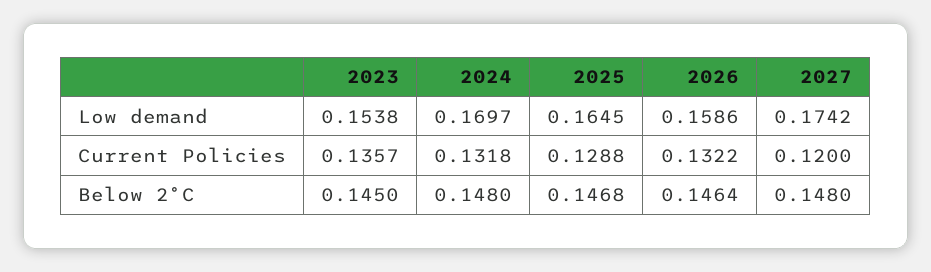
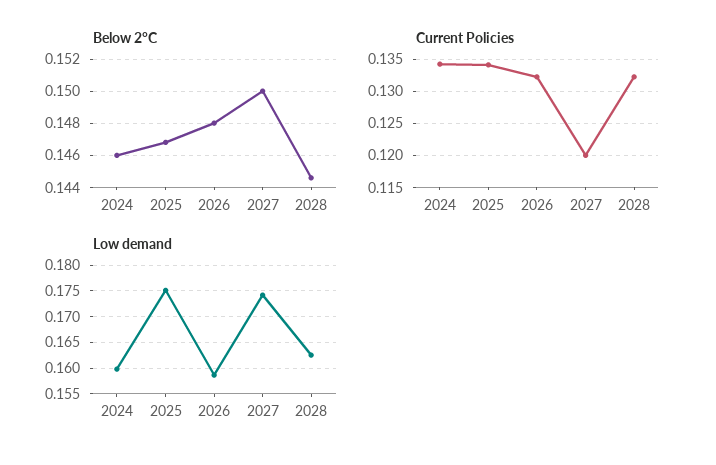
Low demand, 2023: 0.1538 -> none
Low demand, 2024: 0.1697 -> 0.16
Low demand, 2025: 0.1645 -> 0.175
Current Policies, 2023: 0.1357 -> none
Current Policies, 2024: 0.1318 -> 0.134
Current Policies, 2025: 0.1288 -> 0.134
Below 2°C, 2023: 0.145 -> none
Below 2°C, 2024: 0.148 -> 0.146
Below 2°C, 2026: 0.1464 -> 0.148
Below 2°C, 2027: 0.148 -> 0.15
Below 2°C, 2028: none -> 0.1445
Current Policies, 2028: none -> 0.132
Low demand, 2028: none -> 0.1625

